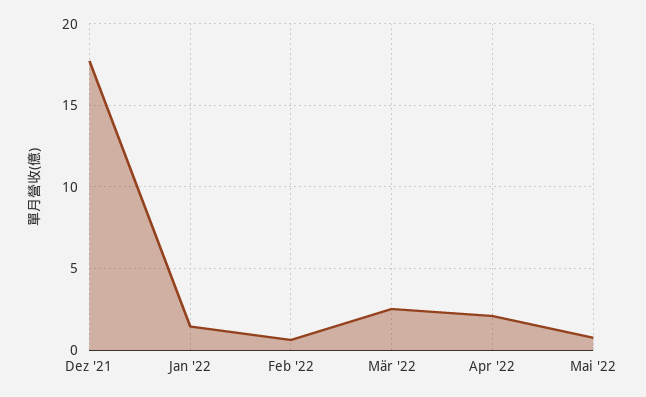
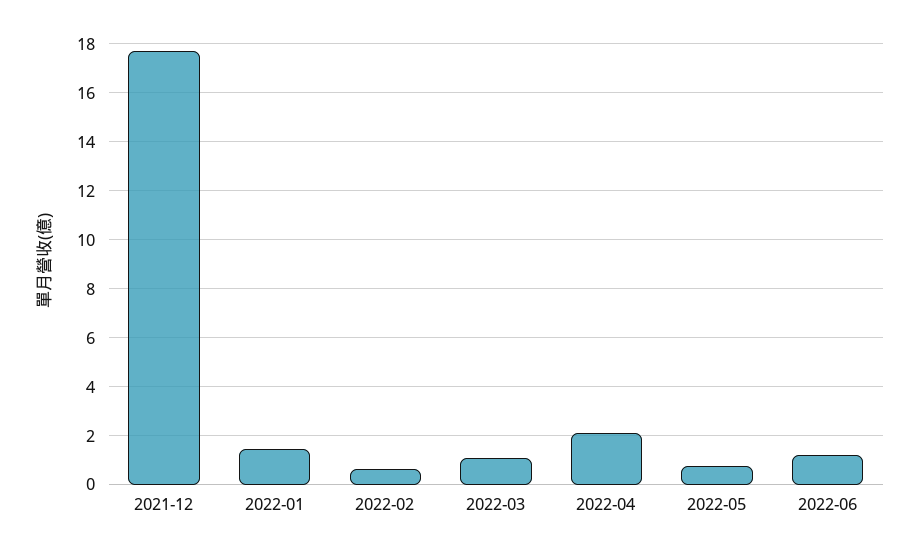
Mär '22: 2.5 -> 1
2022-06: none -> 1.25

